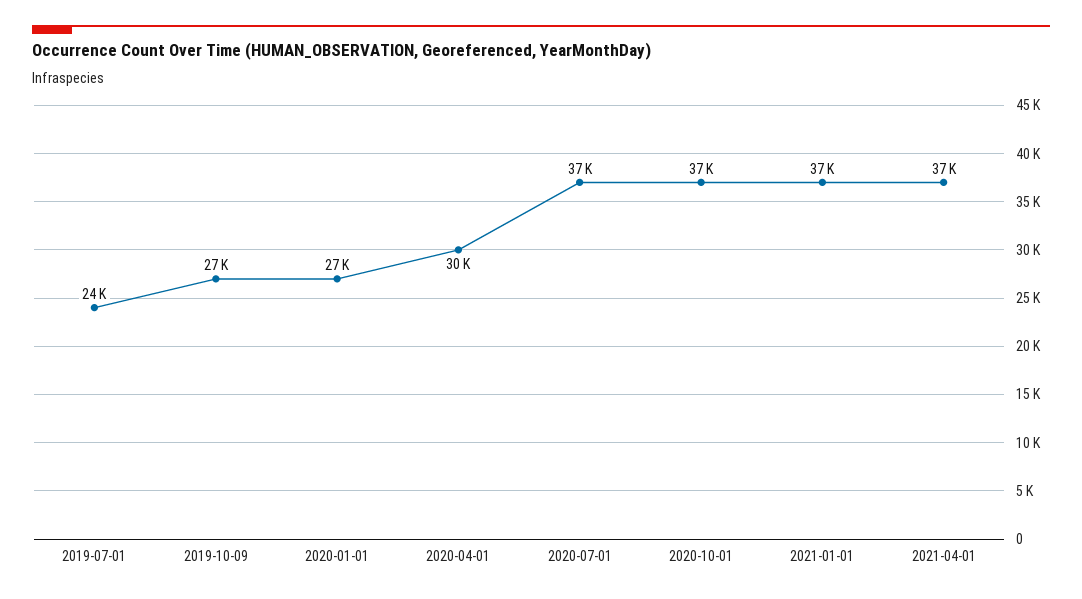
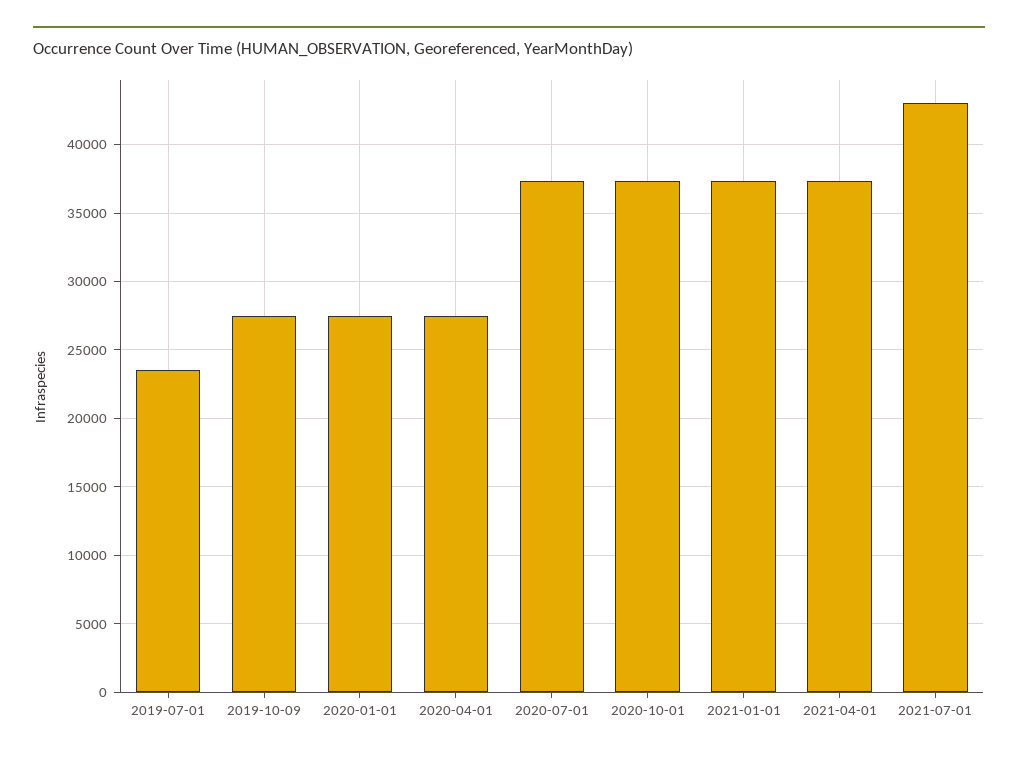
2020-04-01: 30000 -> 27500
2021-07-01: none -> 43000

